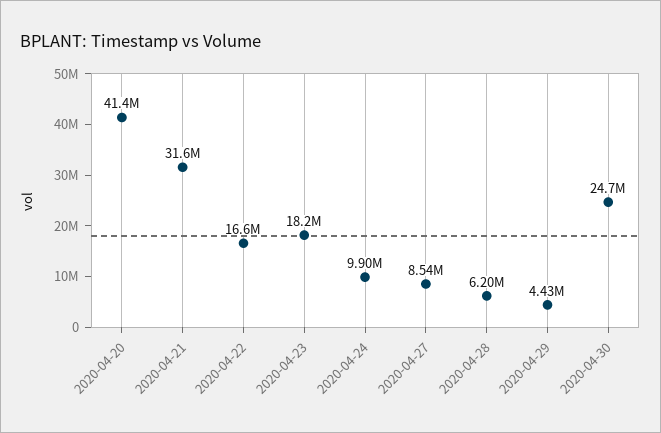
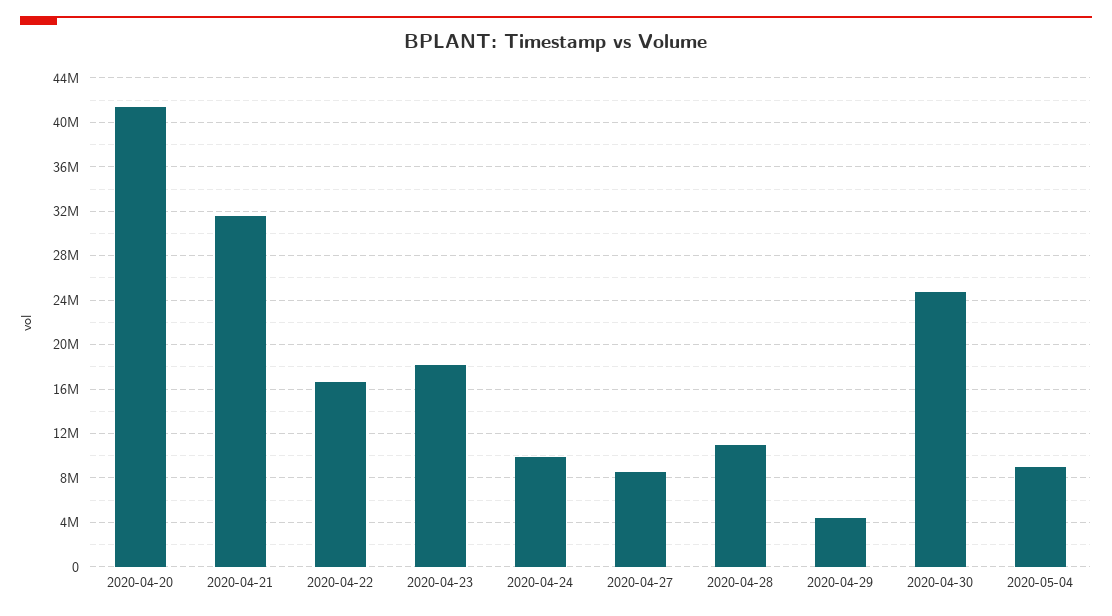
2020-04-28: 6200000 -> 11000000
2020-05-04: none -> 9000000

